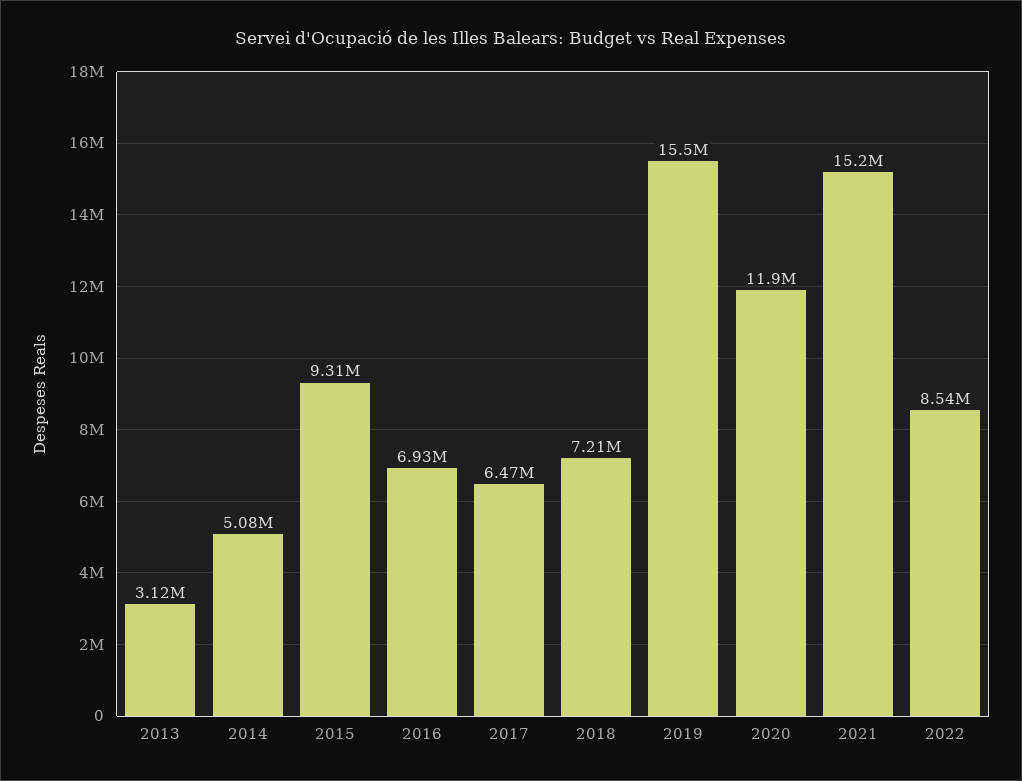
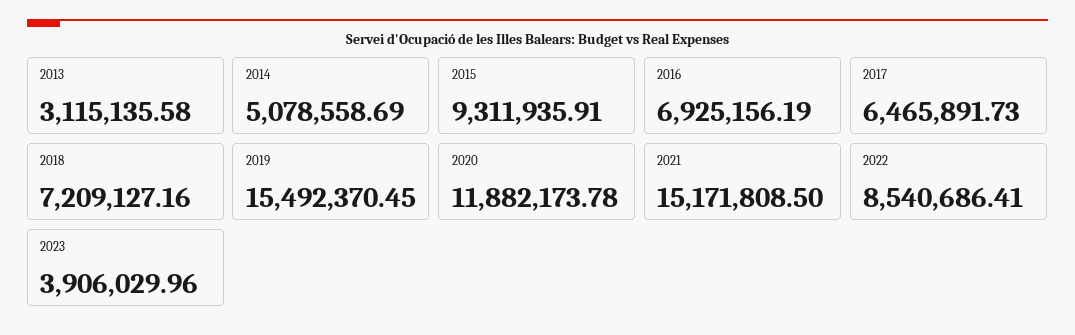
2023: none -> 3906029.96

